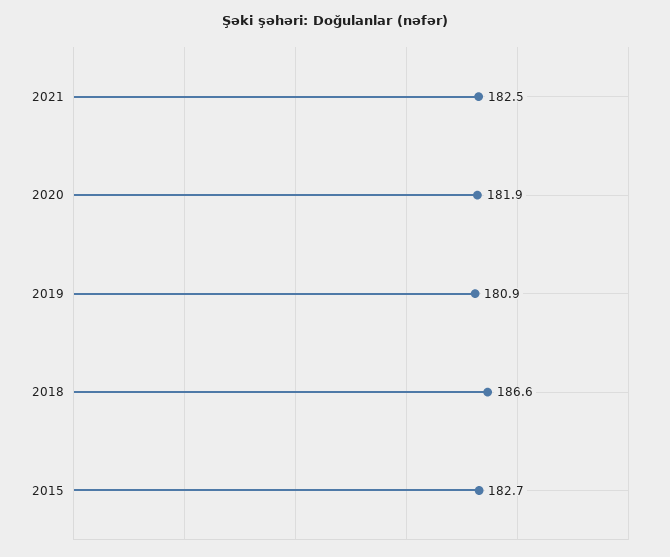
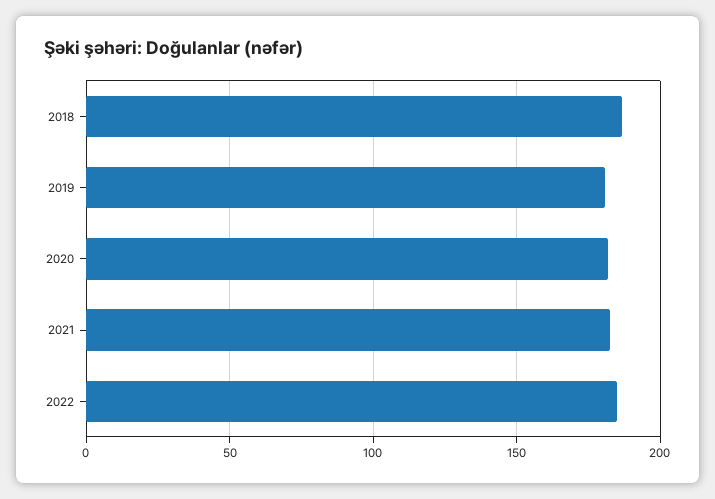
2015: 182.7 -> none
2022: none -> 185

